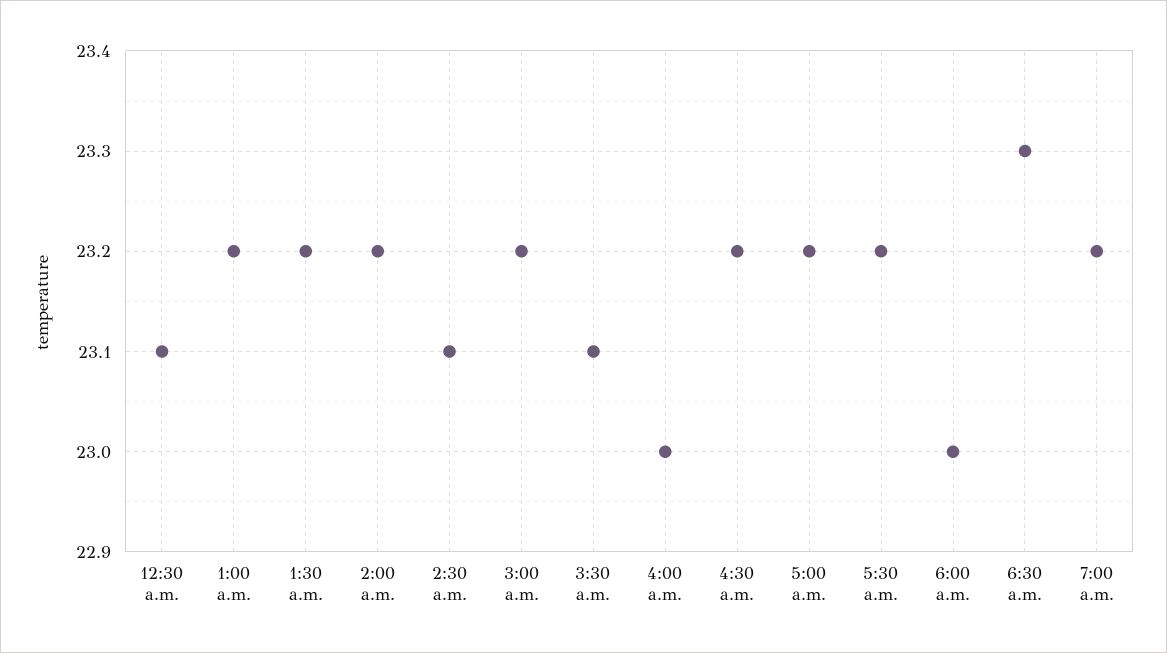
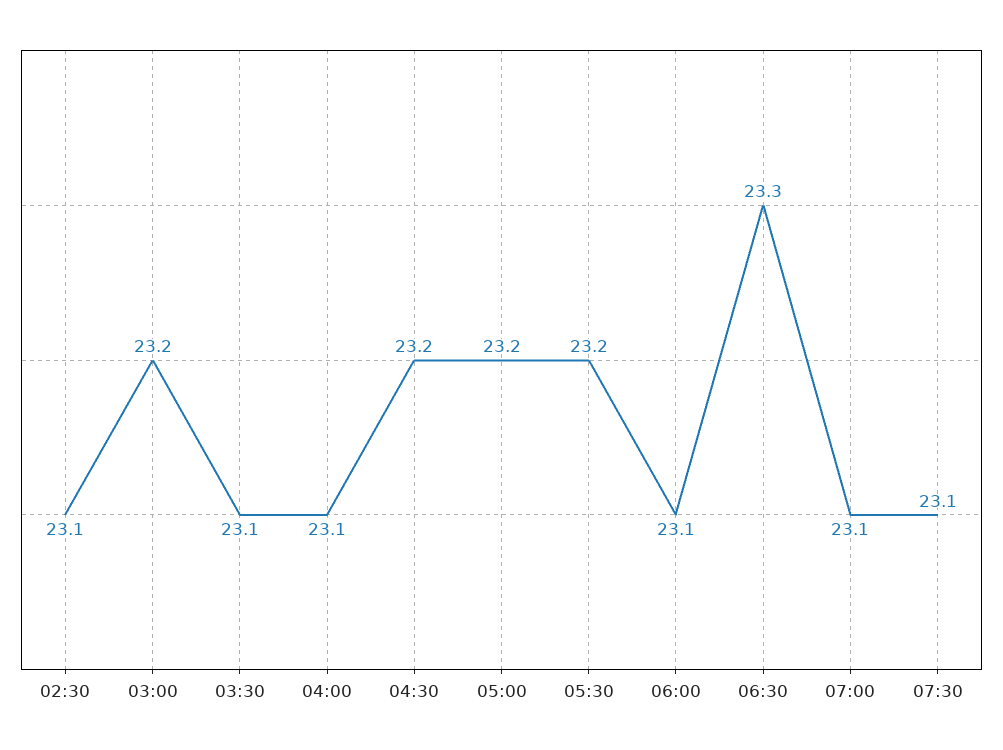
12:30 a.m.: 23.1 -> none
1:00 a.m.: 23.2 -> none
1:30 a.m.: 23.2 -> none
2:00 a.m.: 23.2 -> none
4:00 a.m.: 23 -> 23.1
6:00 a.m.: 23 -> 23.1
7:00 a.m.: 23.2 -> 23.1
07:30: none -> 23.1

